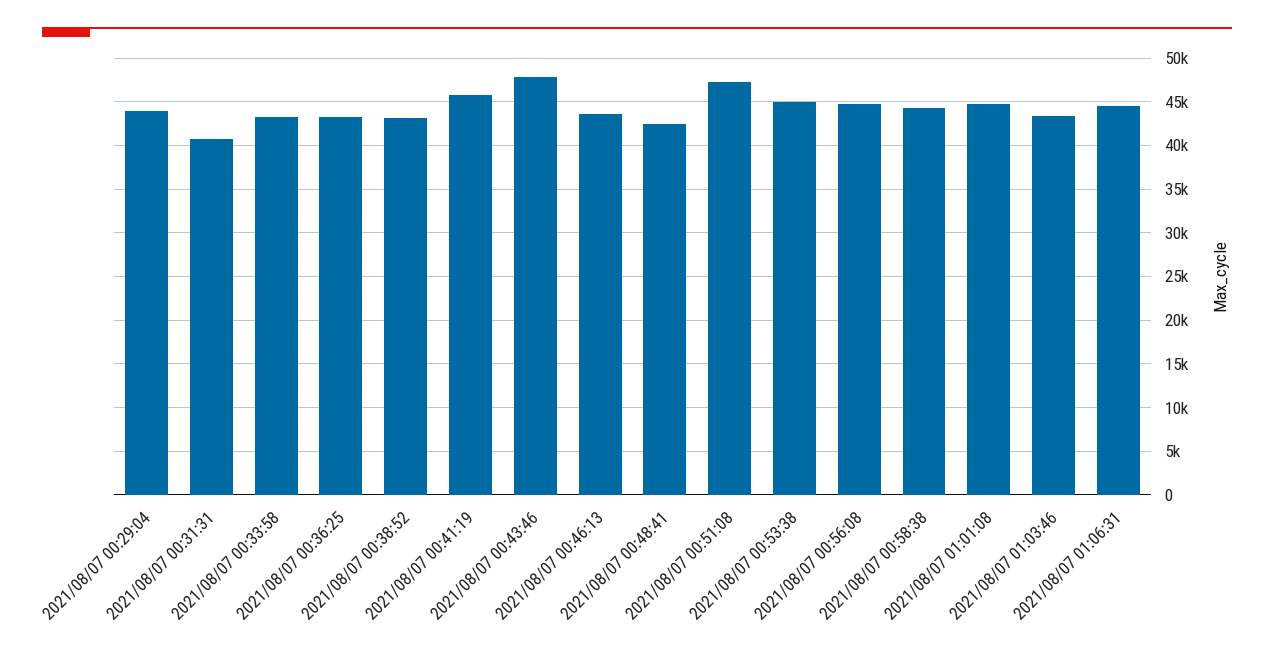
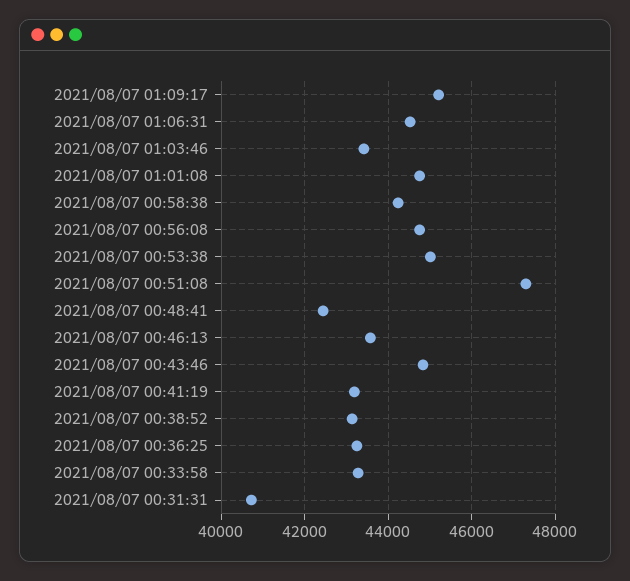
2021/08/07 00:29:04: 44000 -> none
2021/08/07 00:41:19: 46000 -> 43200
2021/08/07 00:43:46: 48000 -> 44800
2021/08/07 01:09:17: none -> 45200

